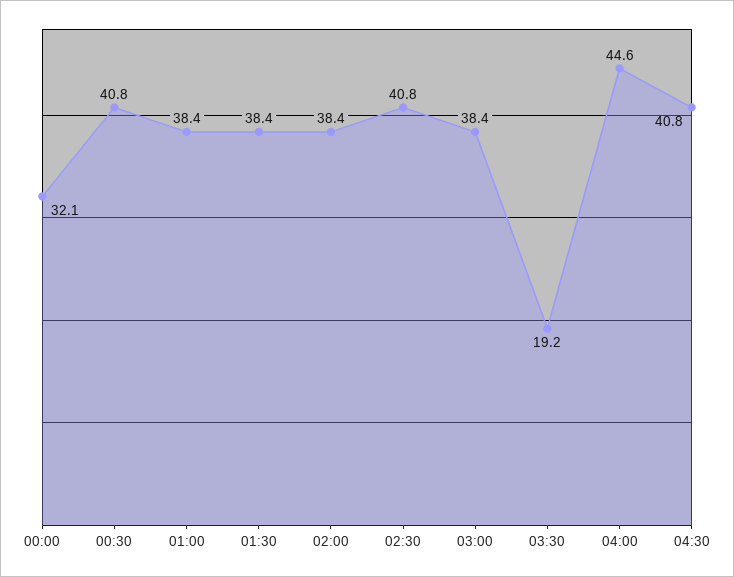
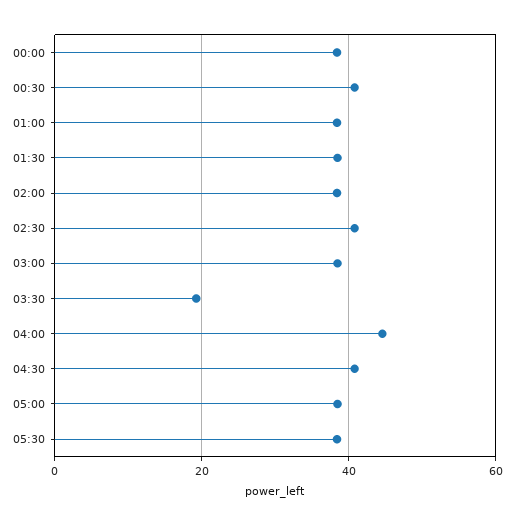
00:00: 32.1 -> 38
05:00: none -> 38
05:30: none -> 38

